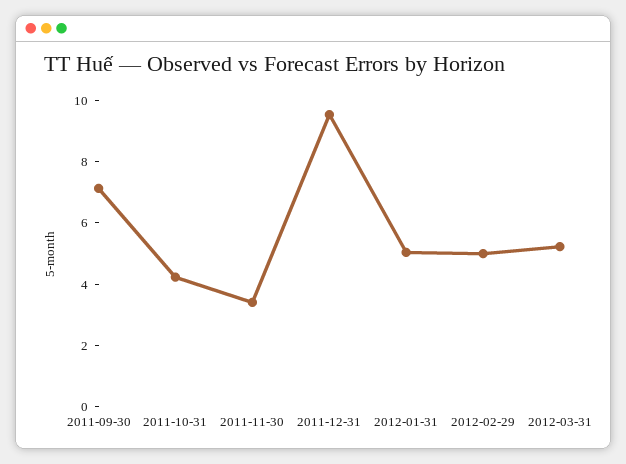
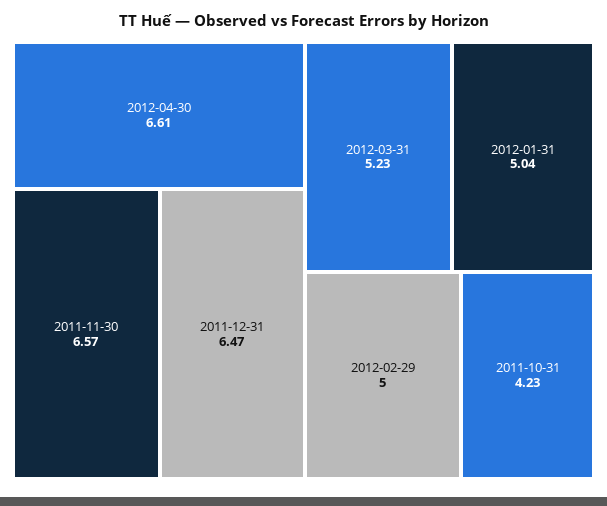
2011-09-30: 7 -> none
2011-11-30: 3.5 -> 6.57
2011-12-31: 9.5 -> 6.47
2012-04-30: none -> 6.61

